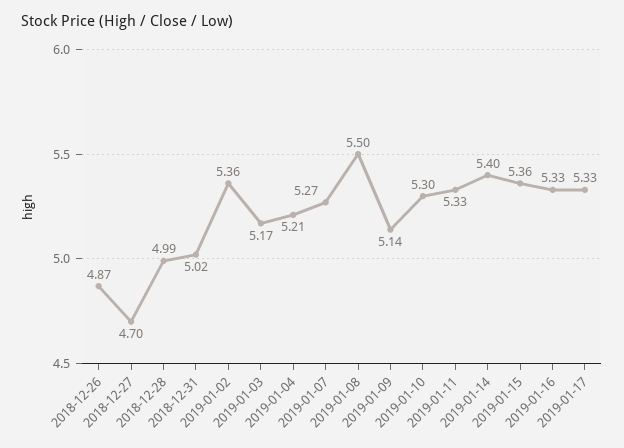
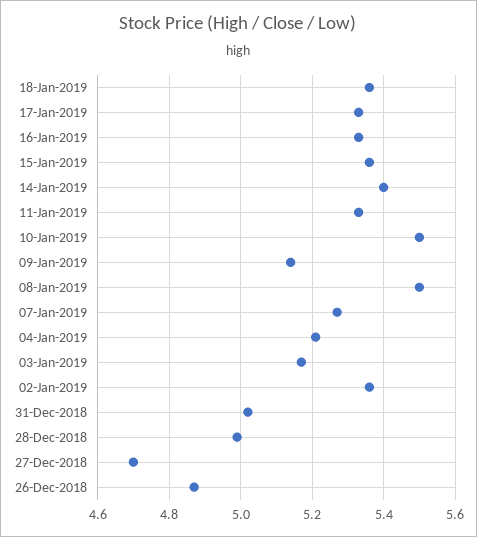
2019-01-10: 5.3 -> 5.5
18-Jan-2019: none -> 5.35

